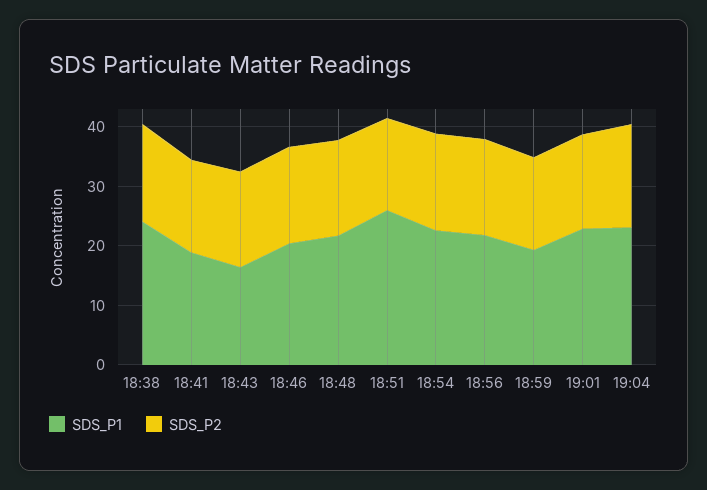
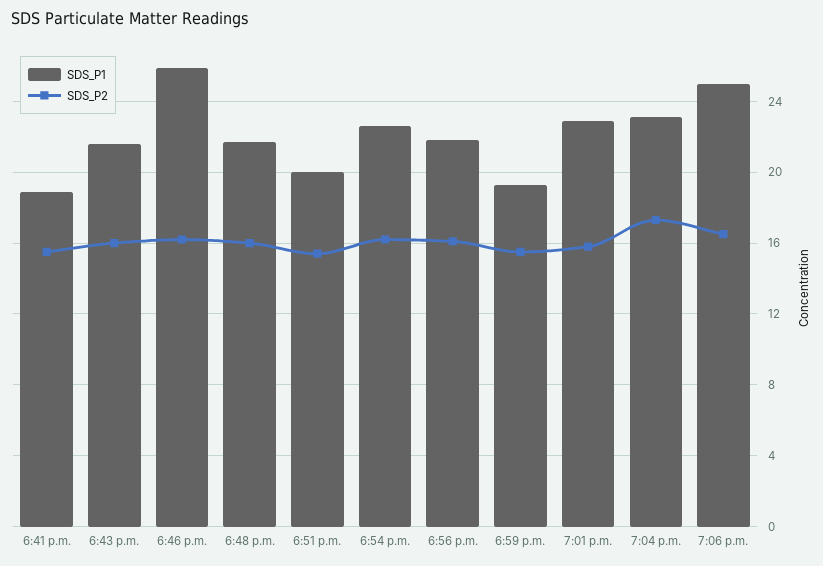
SDS_P1, 18:38: 24 -> none
SDS_P2, 18:38: 16 -> none
SDS_P1, 18:43: 16 -> 21.5
SDS_P1, 18:46: 20 -> 26
SDS_P1, 18:51: 26 -> 20
SDS_P1, 7:06 p.m.: none -> 25
SDS_P2, 7:06 p.m.: none -> 16.5

